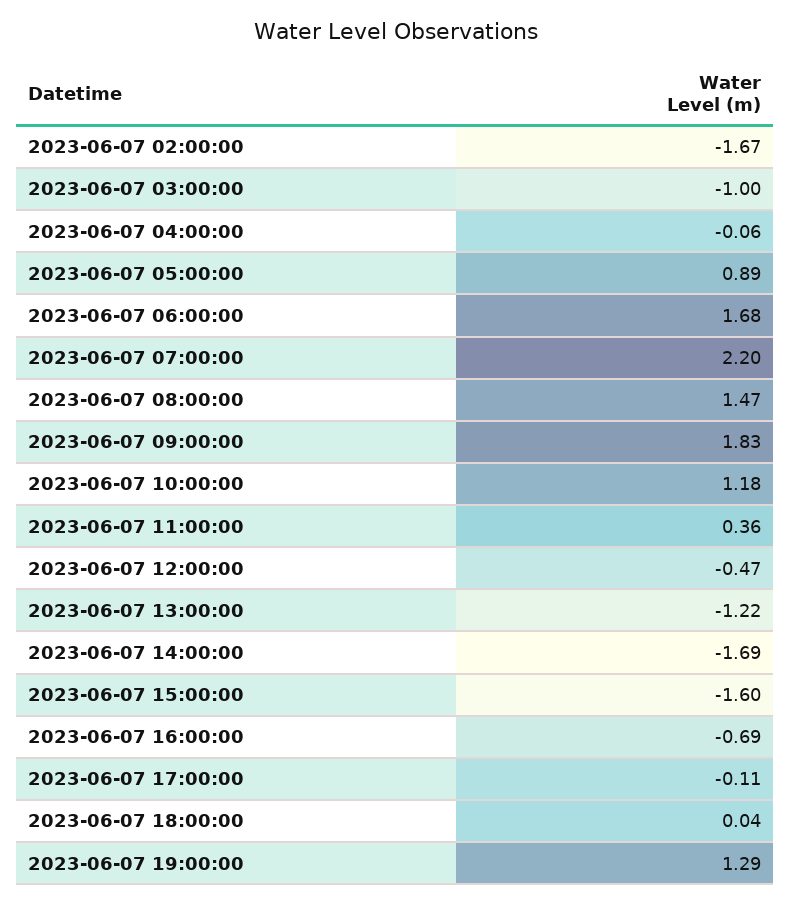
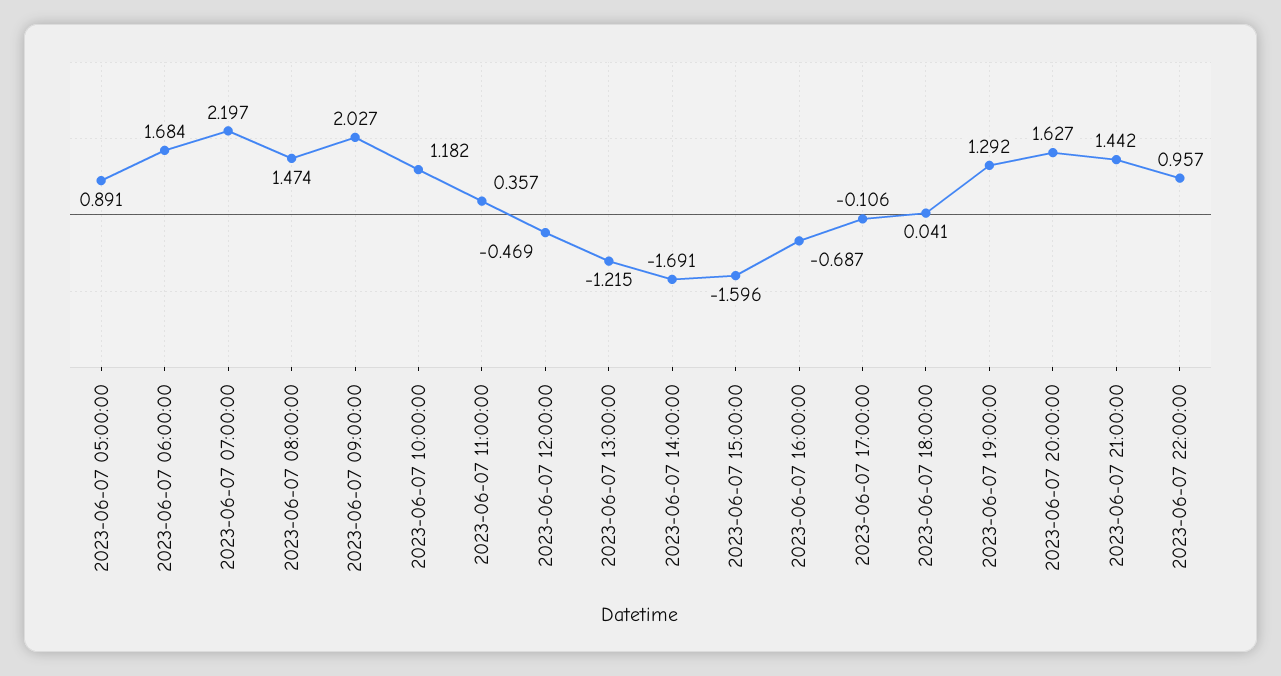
2023-06-07 02:00:00: -1.67 -> none
2023-06-07 03:00:00: -1 -> none
2023-06-07 04:00:00: -0.06 -> none
2023-06-07 09:00:00: 1.83 -> 2.027
2023-06-07 20:00:00: none -> 1.627
2023-06-07 21:00:00: none -> 1.442
2023-06-07 22:00:00: none -> 0.957

